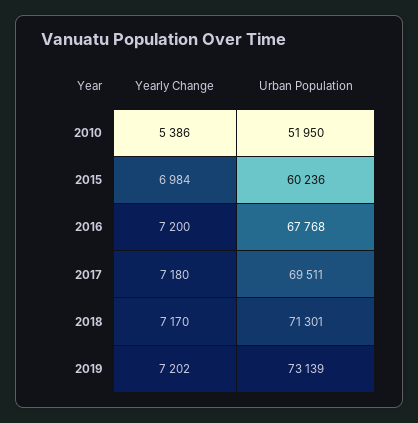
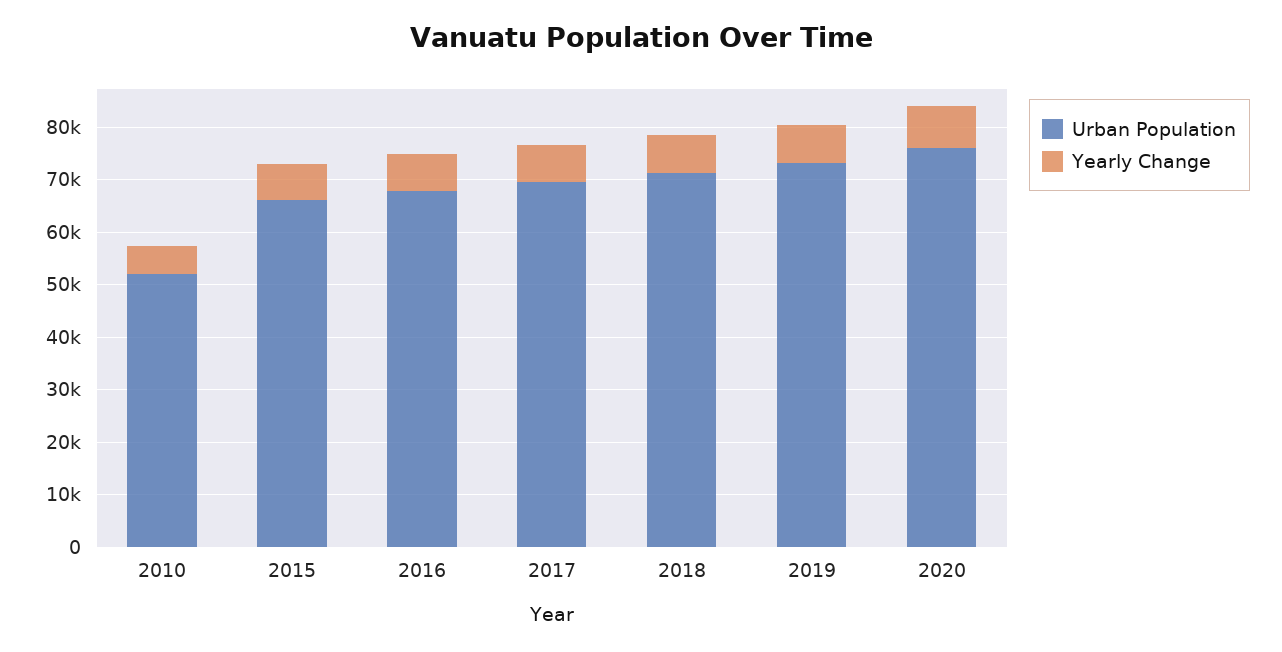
Urban Population, 2015: 60236 -> 66000
Urban Population, 2020: none -> 76000
Yearly Change, 2020: none -> 8000

